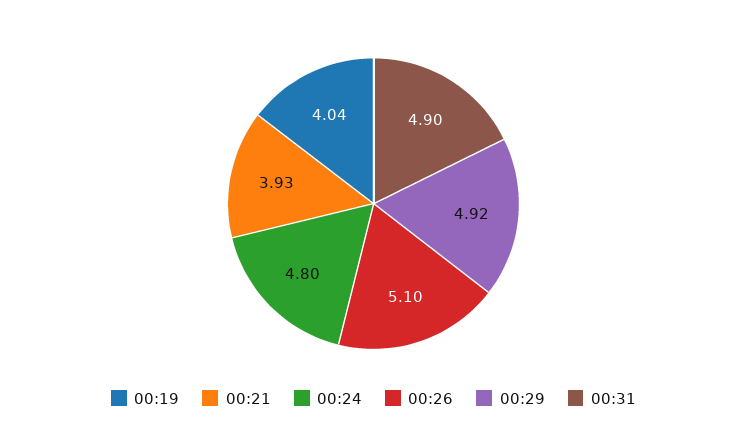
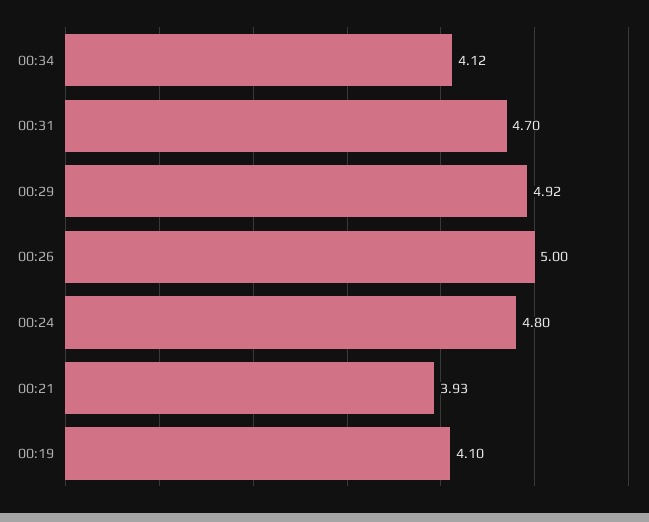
00:19: 4.04 -> 4.1
00:26: 5.1 -> 5
00:31: 4.9 -> 4.7
00:34: none -> 4.12

